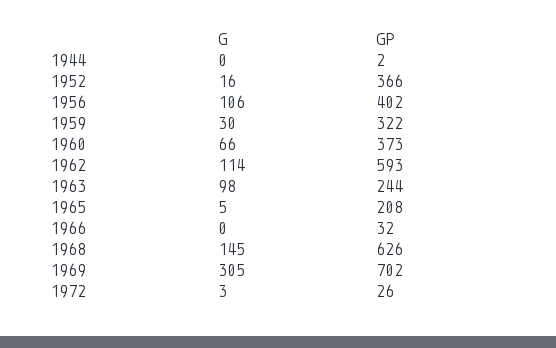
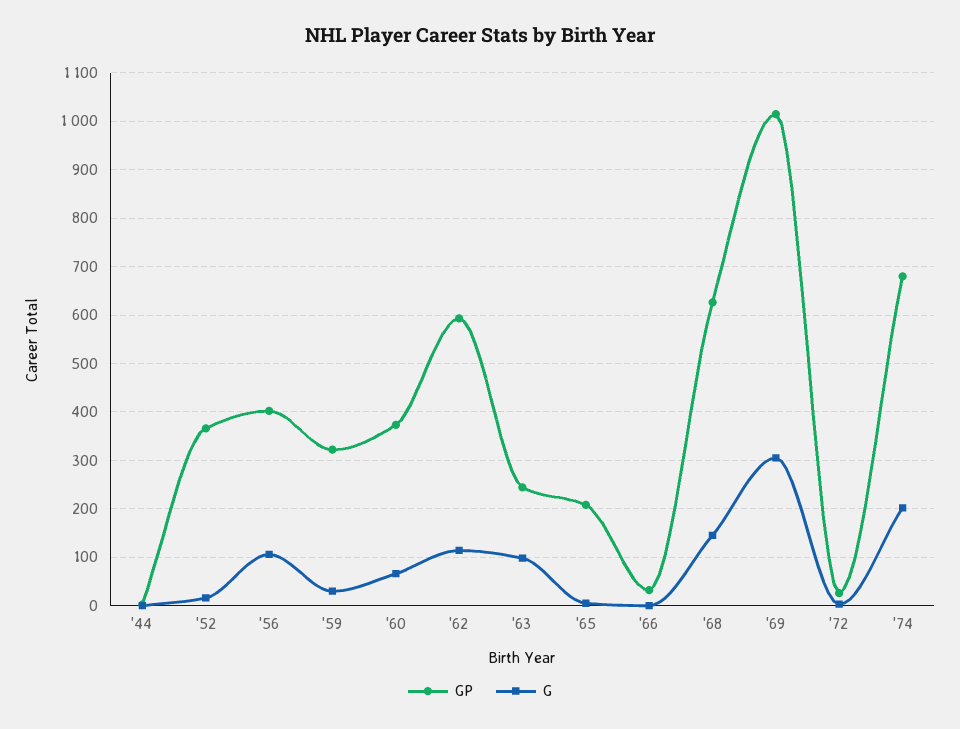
GP, 1969: 702 -> 1020
GP, '74: none -> 680
G, '74: none -> 200

